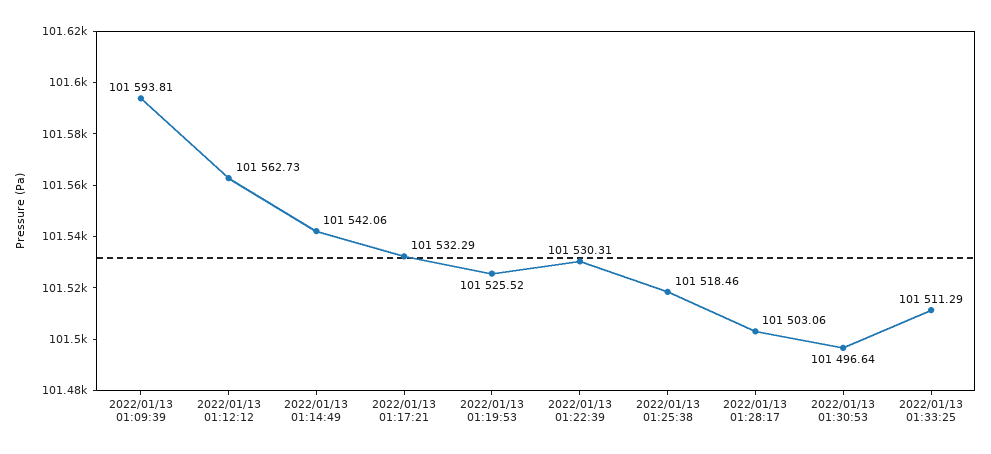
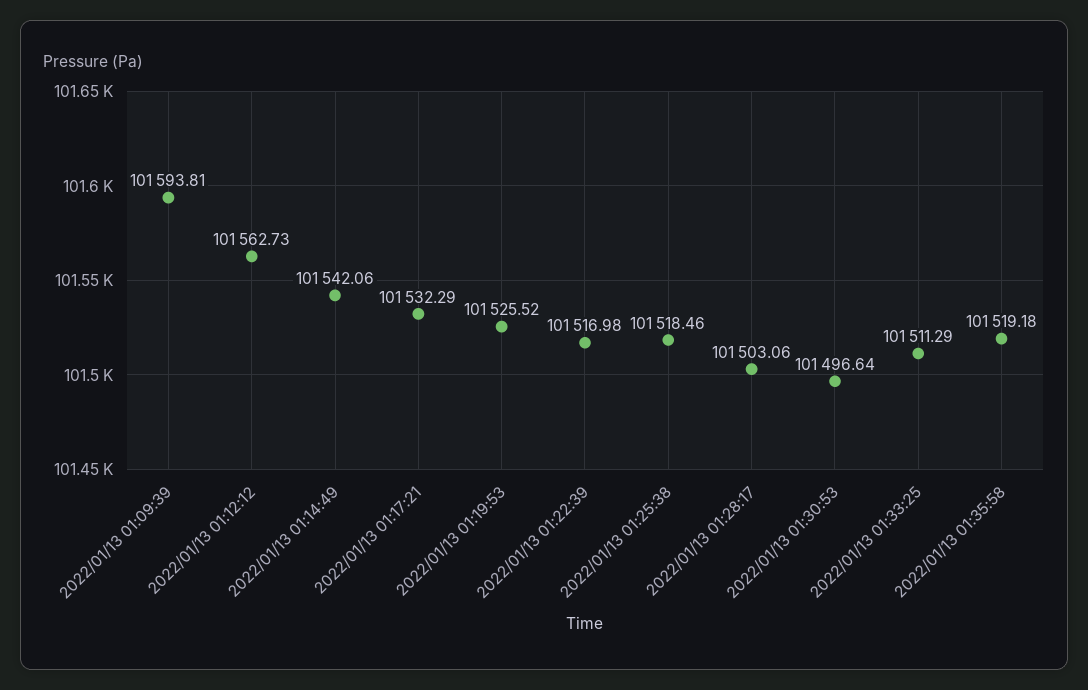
2022/01/13 01:22:39: 101530.31 -> 101516.98
2022/01/13 01:35:58: none -> 101519.18

